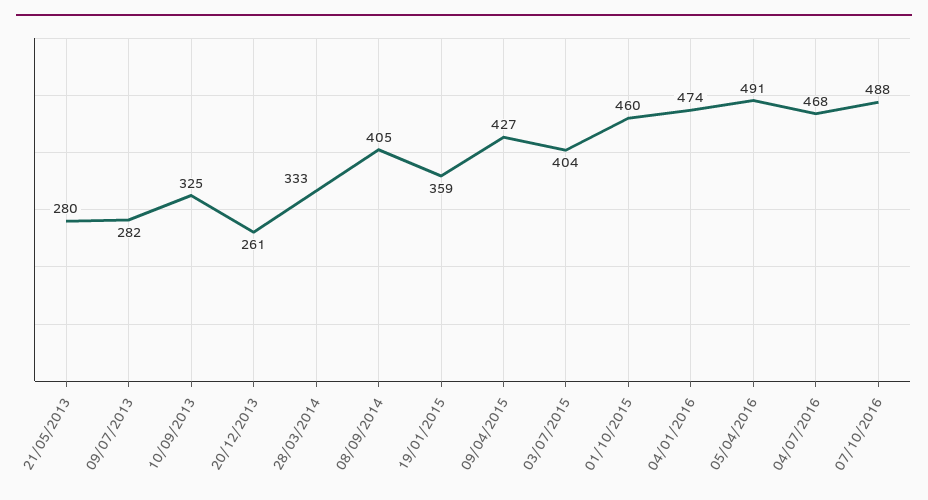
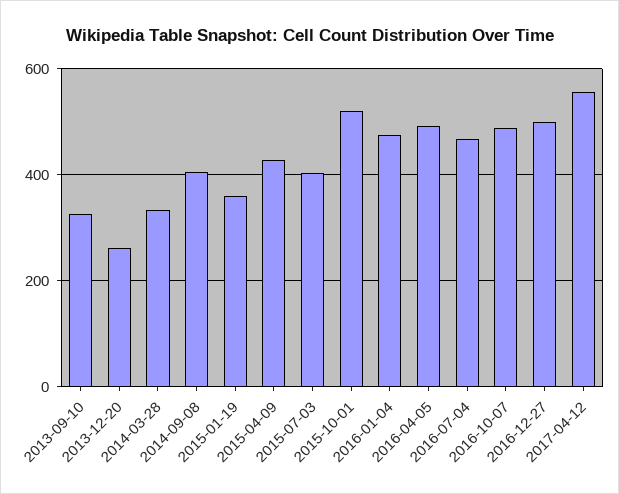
21/05/2013: 280 -> none
09/07/2013: 282 -> none
01/10/2015: 460 -> 520
2016-12-27: none -> 500
2017-04-12: none -> 560

